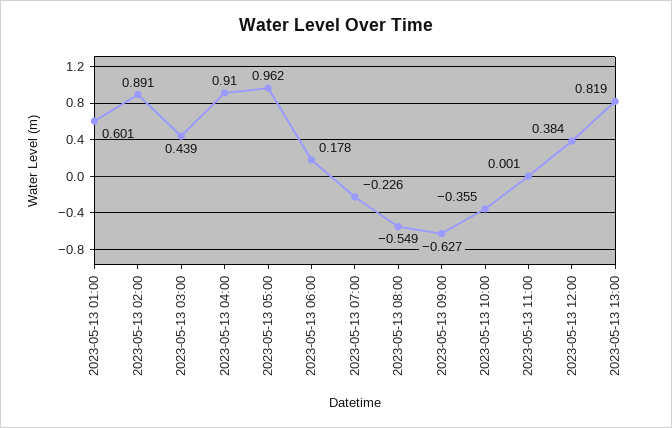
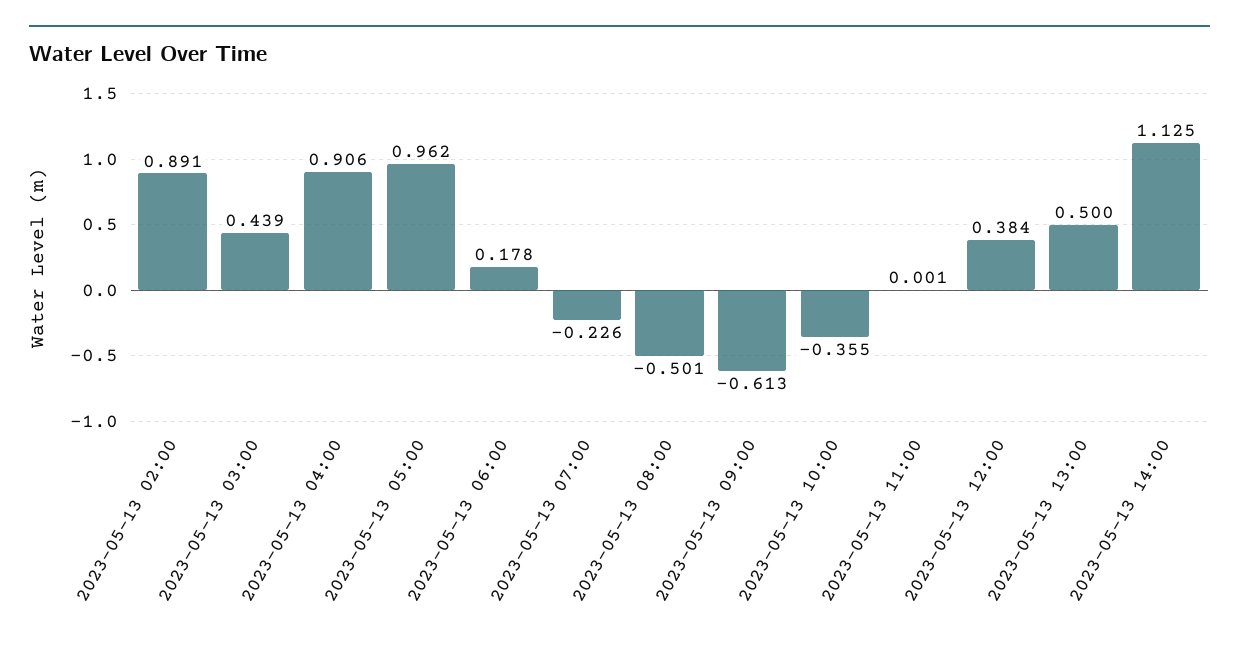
2023-05-13 01:00: 0.601 -> none
2023-05-13 04:00: 0.91 -> 0.906
2023-05-13 08:00: -0.549 -> -0.501
2023-05-13 09:00: -0.627 -> -0.613
2023-05-13 13:00: 0.819 -> 0.5
2023-05-13 14:00: none -> 1.125

